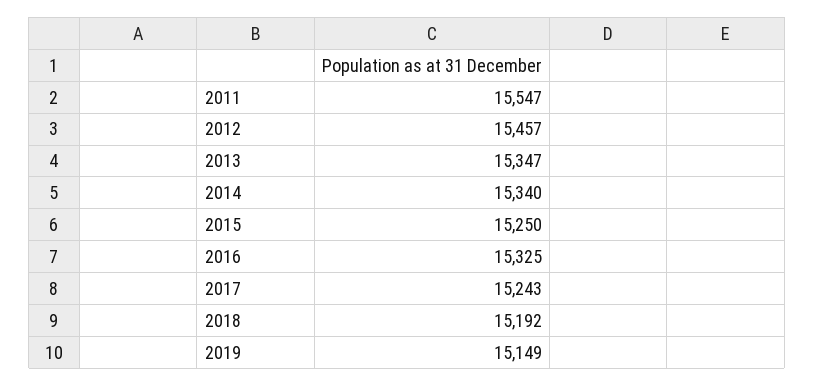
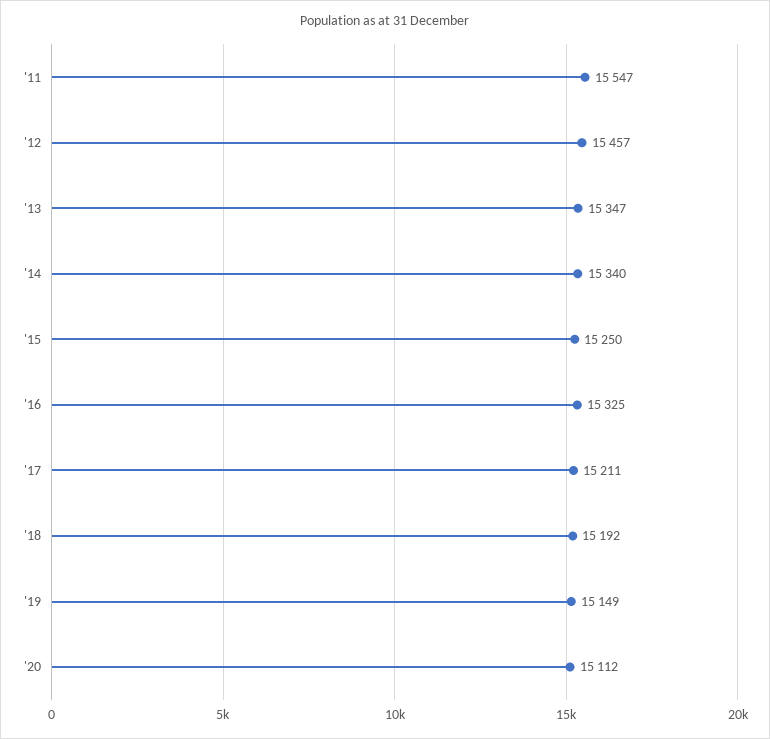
2017: 15243 -> 15211
'20: none -> 15112

